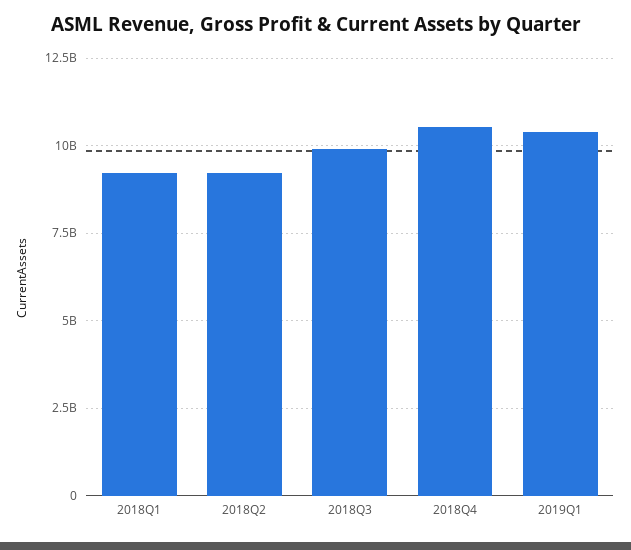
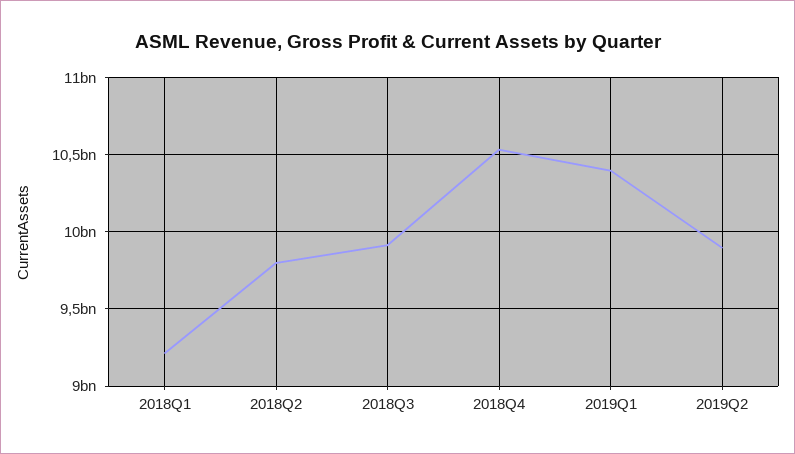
2018Q2: 9250000000 -> 9800000000
2019Q2: none -> 9900000000

